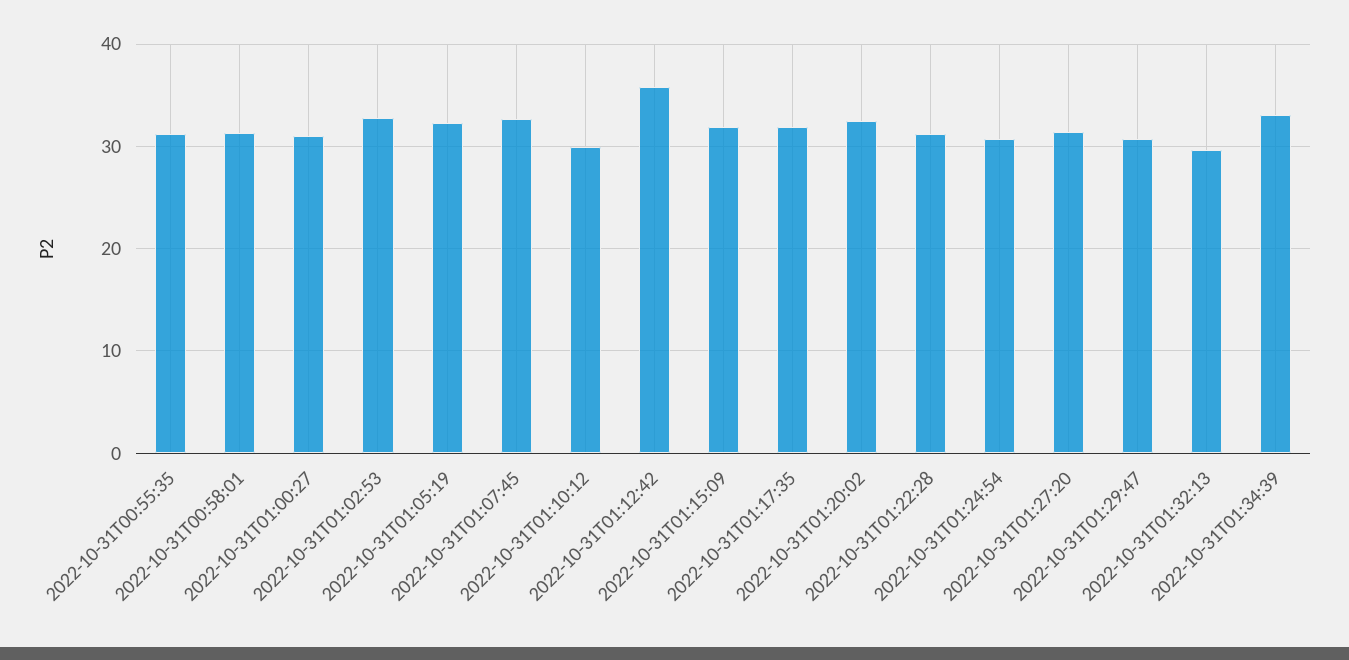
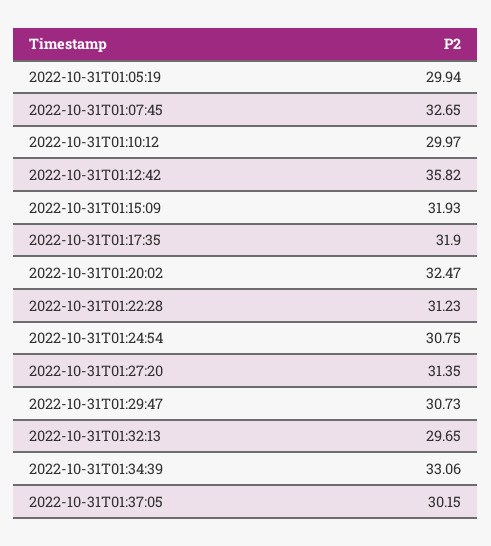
2022-10-31T00:55:35: 31 -> none
2022-10-31T00:58:01: 31 -> none
2022-10-31T01:00:27: 31 -> none
2022-10-31T01:02:53: 33 -> none
2022-10-31T01:05:19: 32 -> 29.94
2022-10-31T01:37:05: none -> 30.15

